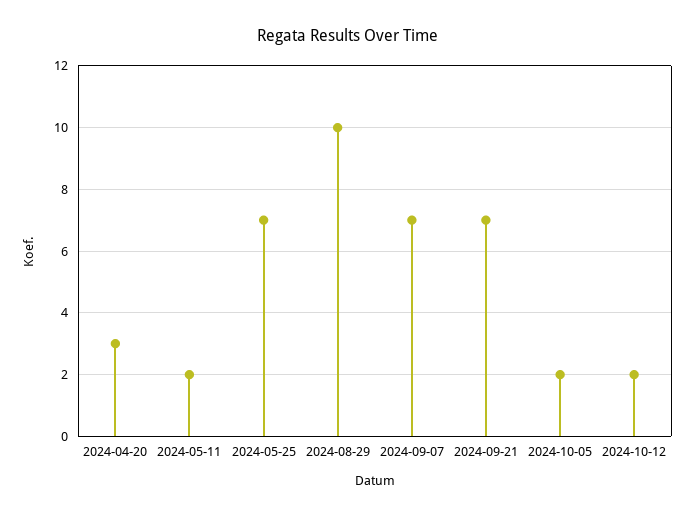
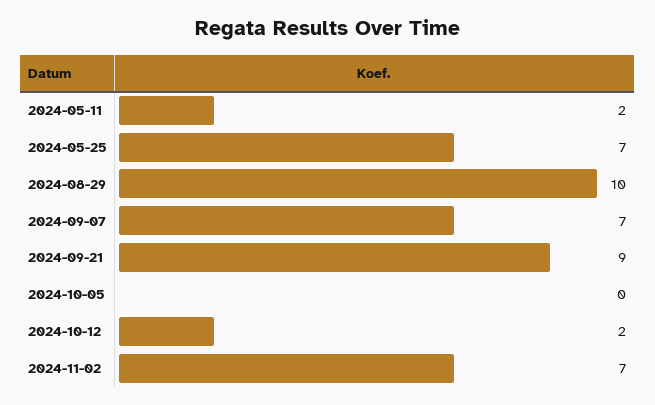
2024-04-20: 3 -> none
2024-09-21: 7 -> 9
2024-10-05: 2 -> 0
2024-11-02: none -> 7

